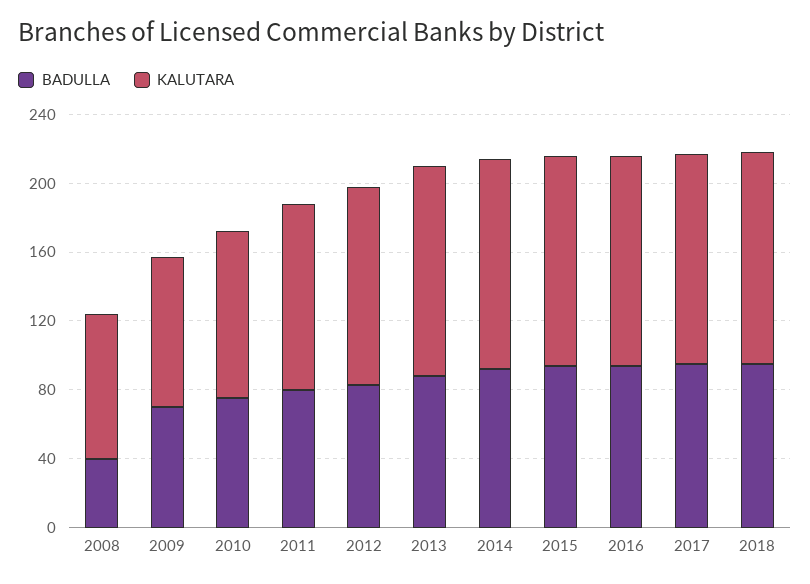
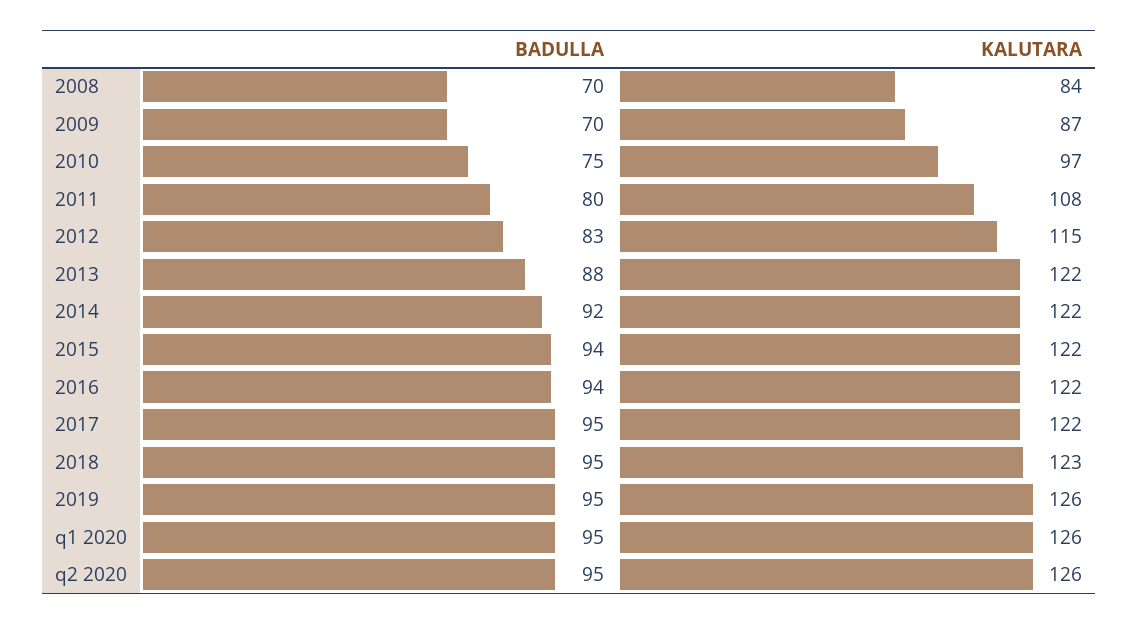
BADULLA, 2008: 40 -> 70
BADULLA, 2019: none -> 95
KALUTARA, 2019: none -> 126
BADULLA, q1 2020: none -> 95
KALUTARA, q1 2020: none -> 126
BADULLA, q2 2020: none -> 95
KALUTARA, q2 2020: none -> 126

